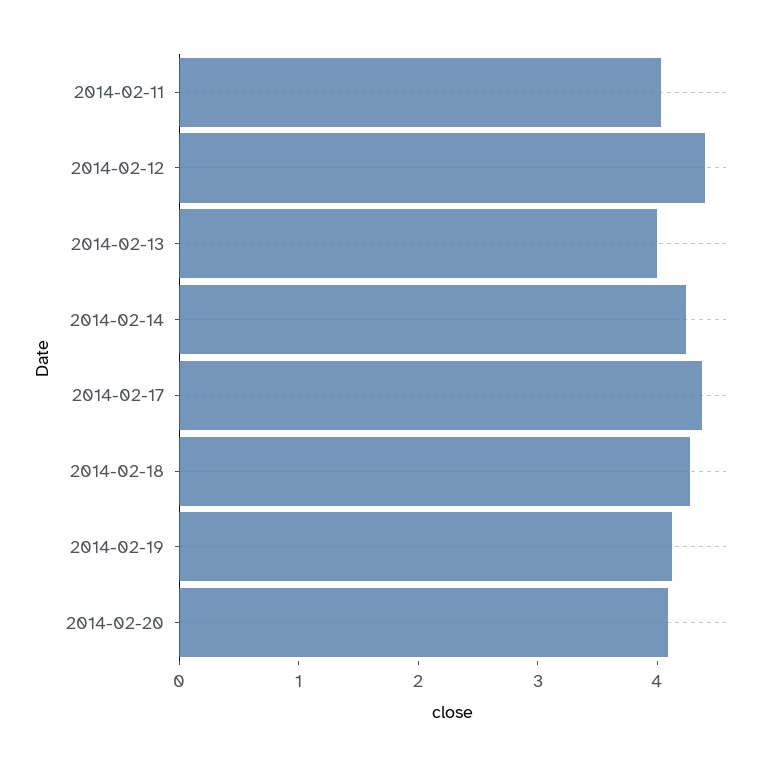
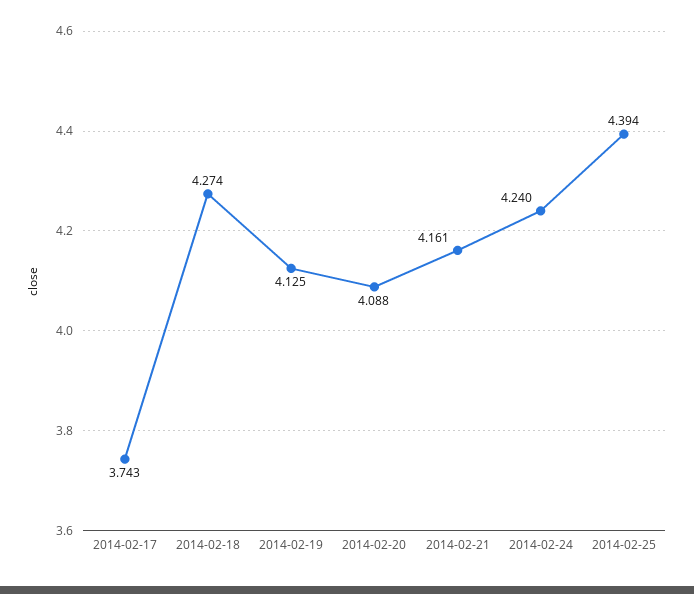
2014-02-11: 4 -> none
2014-02-12: 4.4 -> none
2014-02-13: 4 -> none
2014-02-14: 4.2 -> none
2014-02-17: 4.4 -> 3.743
2014-02-21: none -> 4.161
2014-02-24: none -> 4.24
2014-02-25: none -> 4.394

